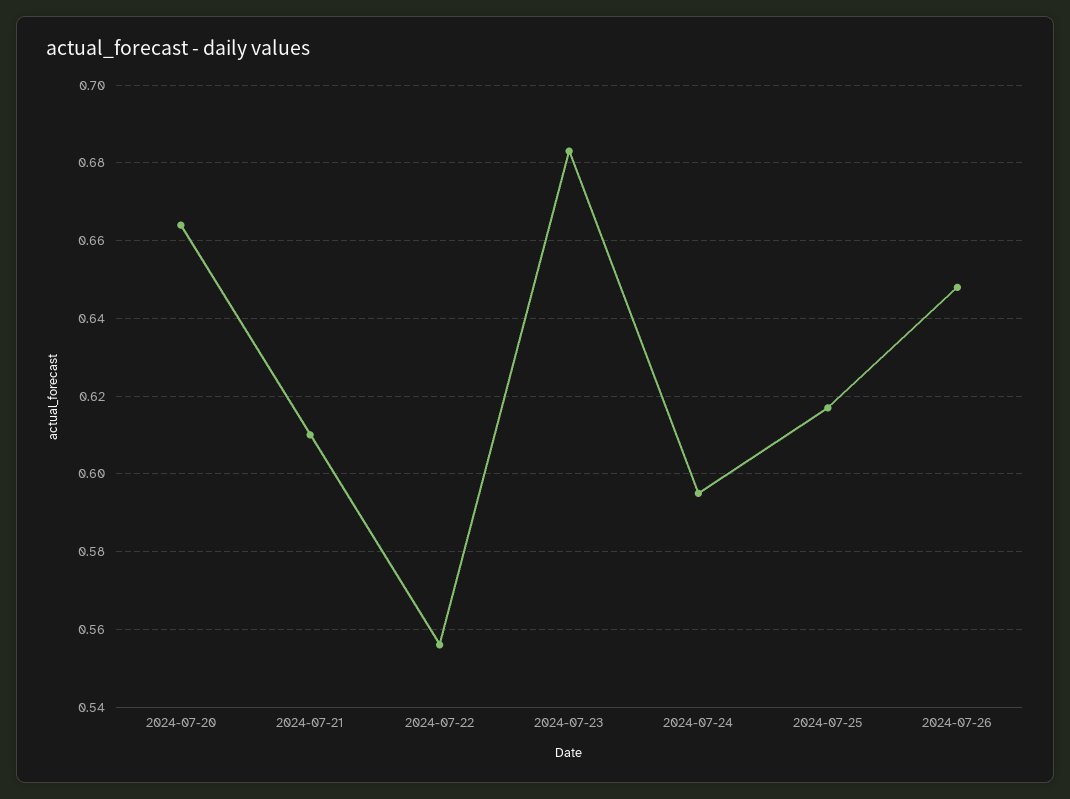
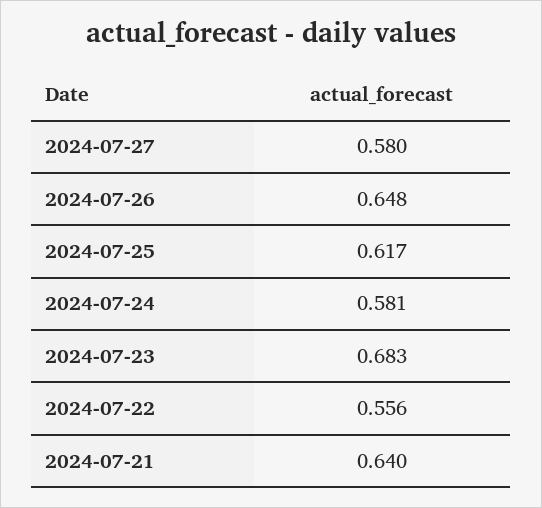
2024-07-20: 0.665 -> none
2024-07-21: 0.61 -> 0.64
2024-07-24: 0.595 -> 0.581
2024-07-27: none -> 0.58

